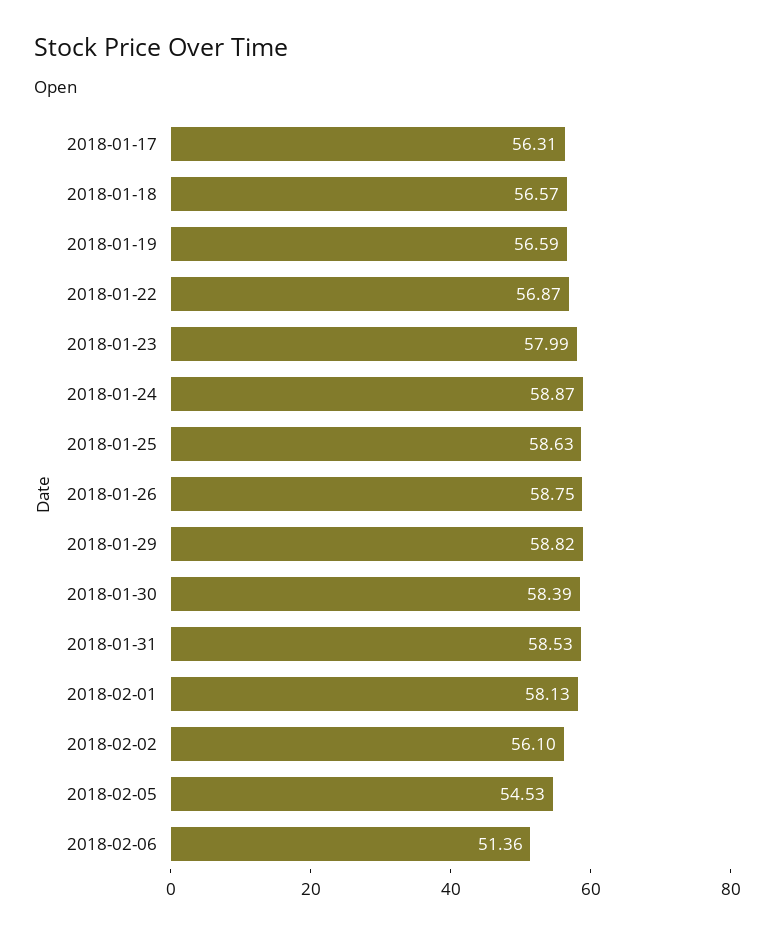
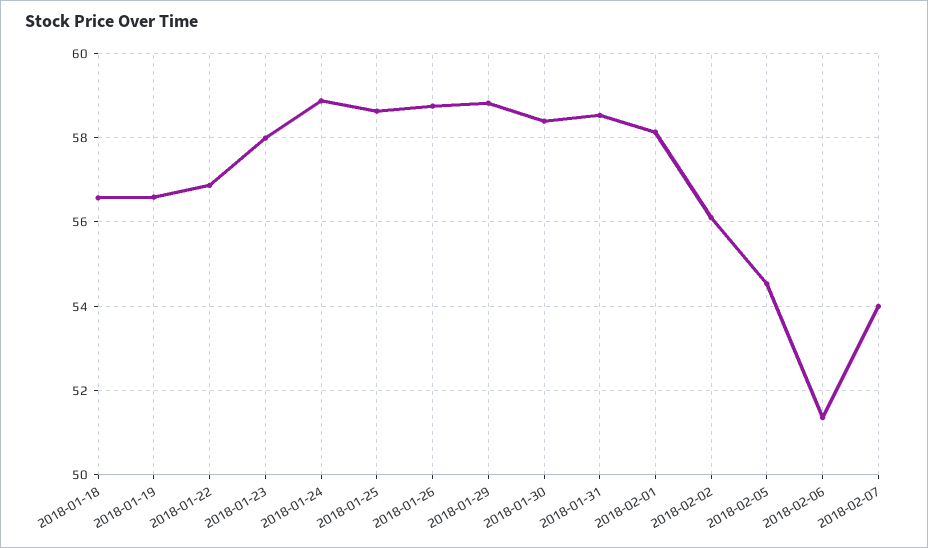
2018-01-17: 56.31 -> none
2018-02-07: none -> 54

